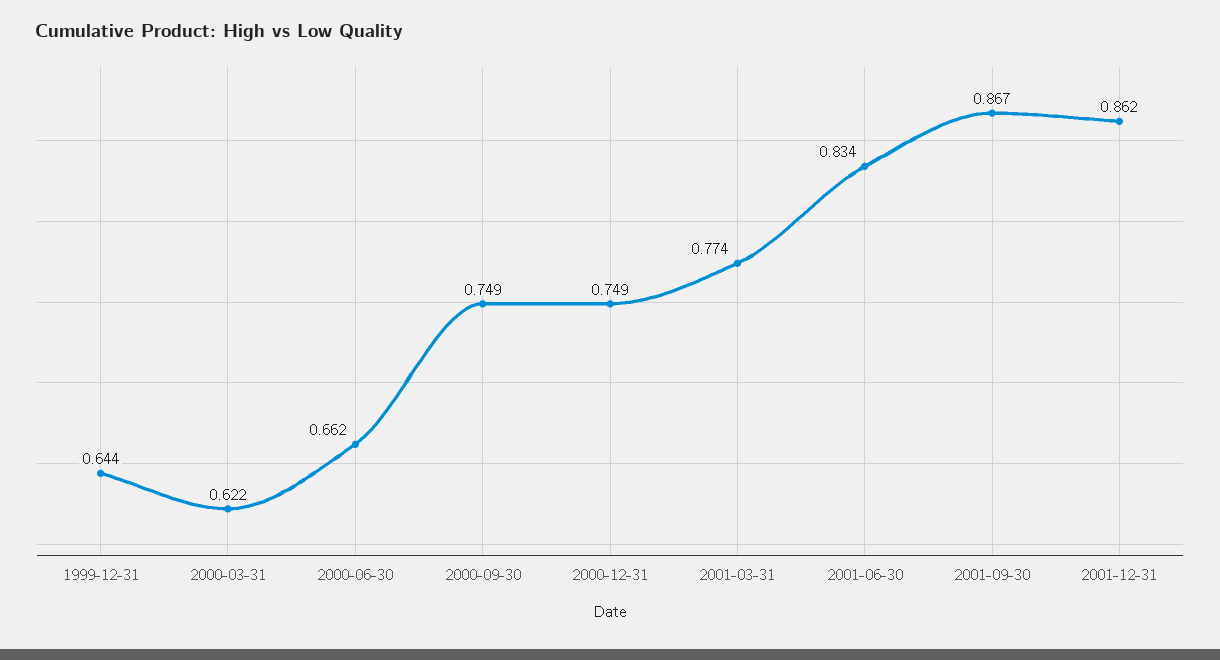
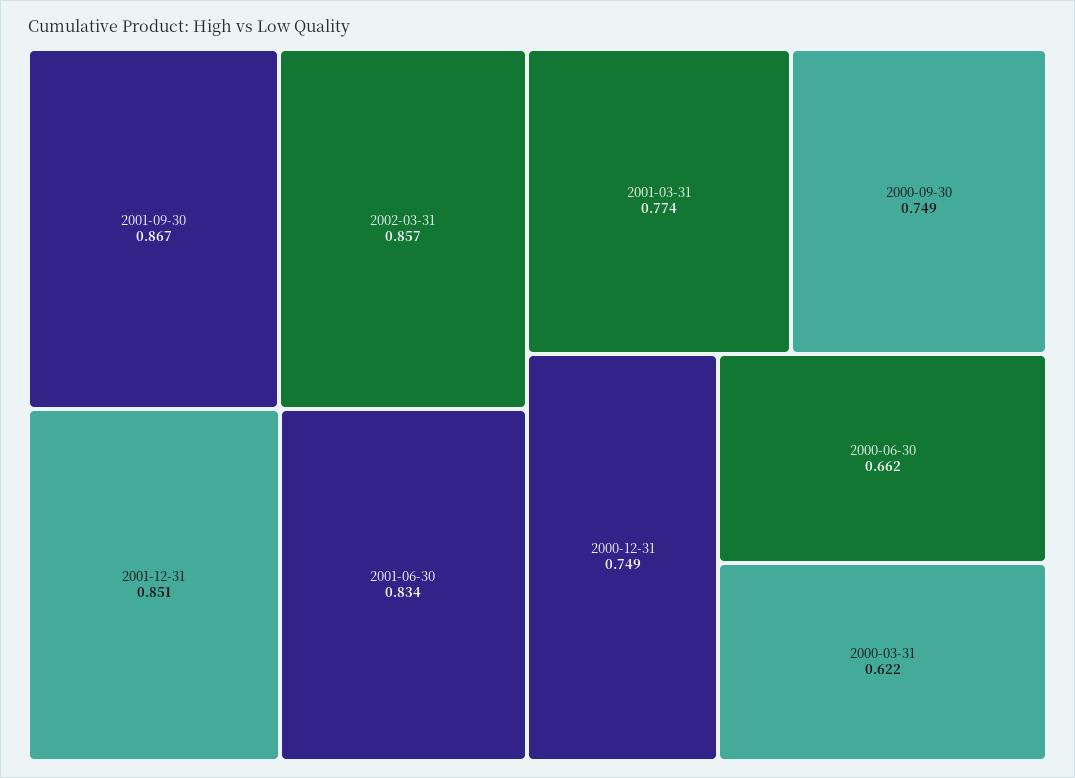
1999-12-31: 0.644 -> none
2001-12-31: 0.862 -> 0.851
2002-03-31: none -> 0.857

